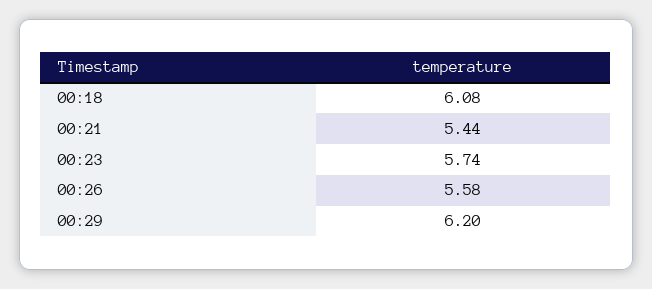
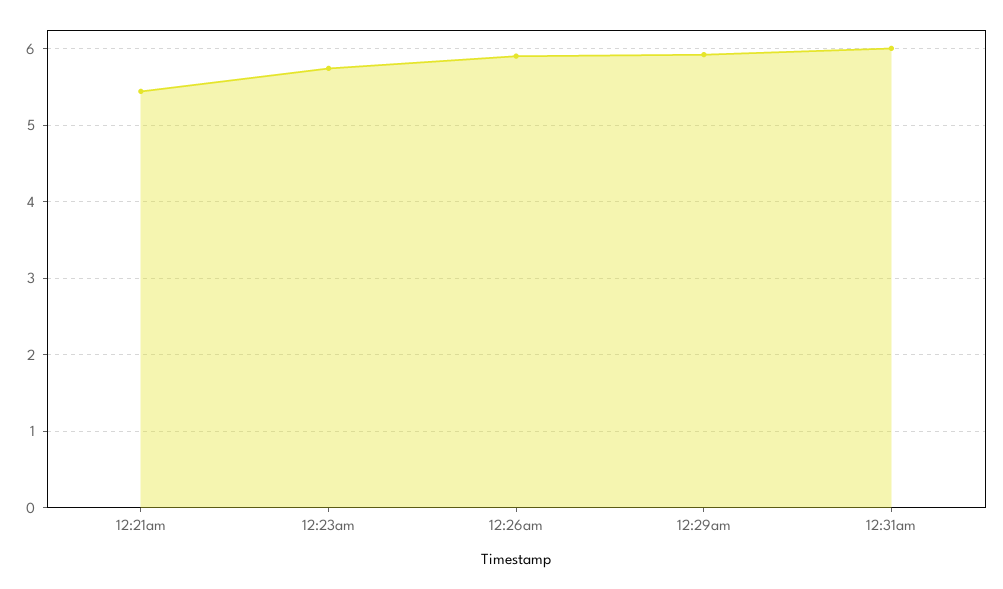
00:18: 6.08 -> none
00:26: 5.58 -> 5.9
00:29: 6.2 -> 5.9
12:31am: none -> 6

